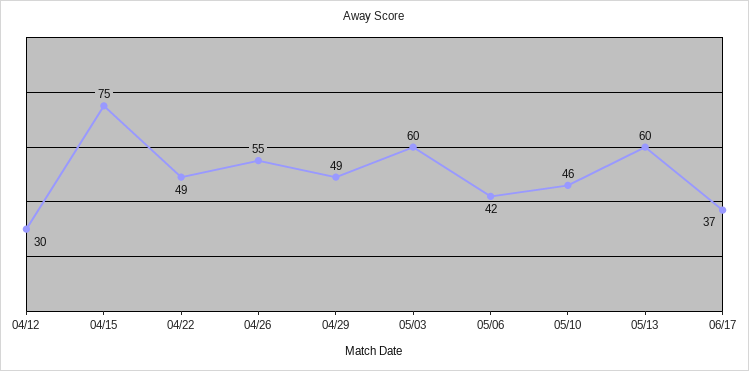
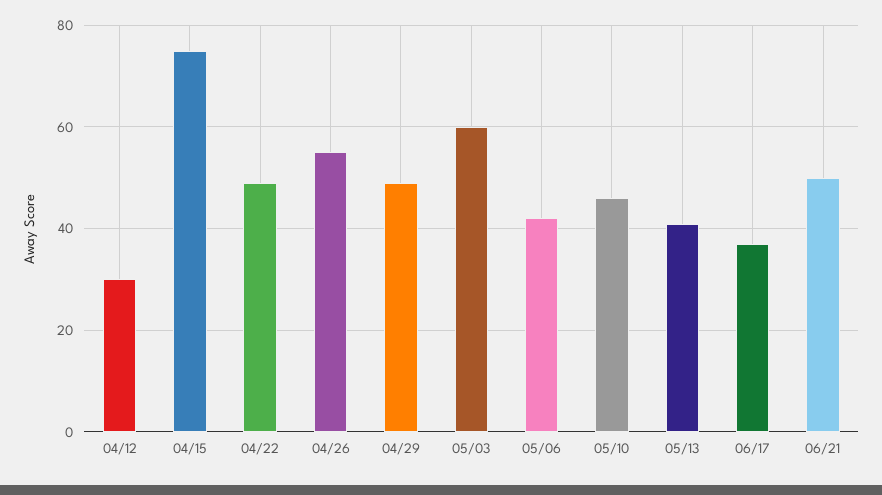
05/13: 60 -> 40
06/21: none -> 50

